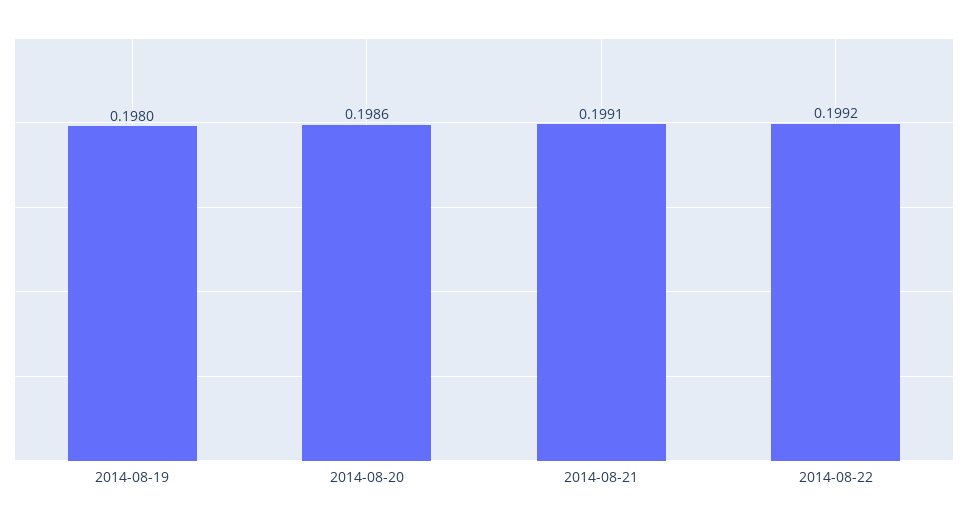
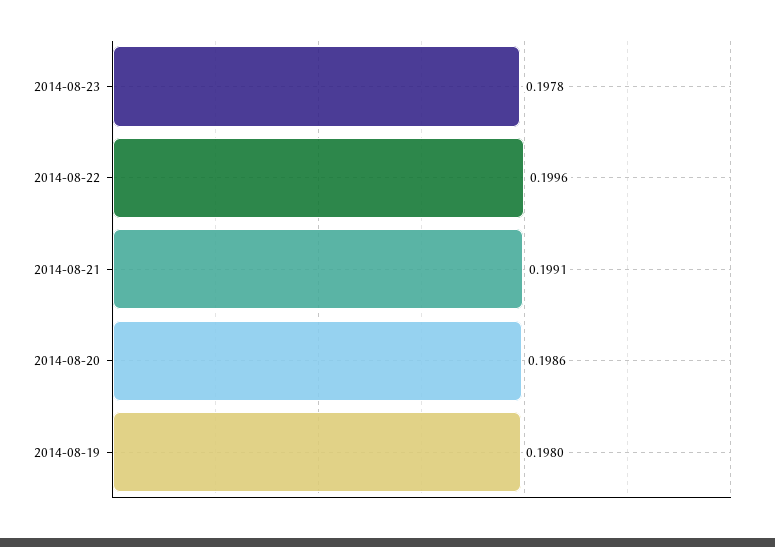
2014-08-22: 0.1992 -> 0.1996
2014-08-23: none -> 0.1978

